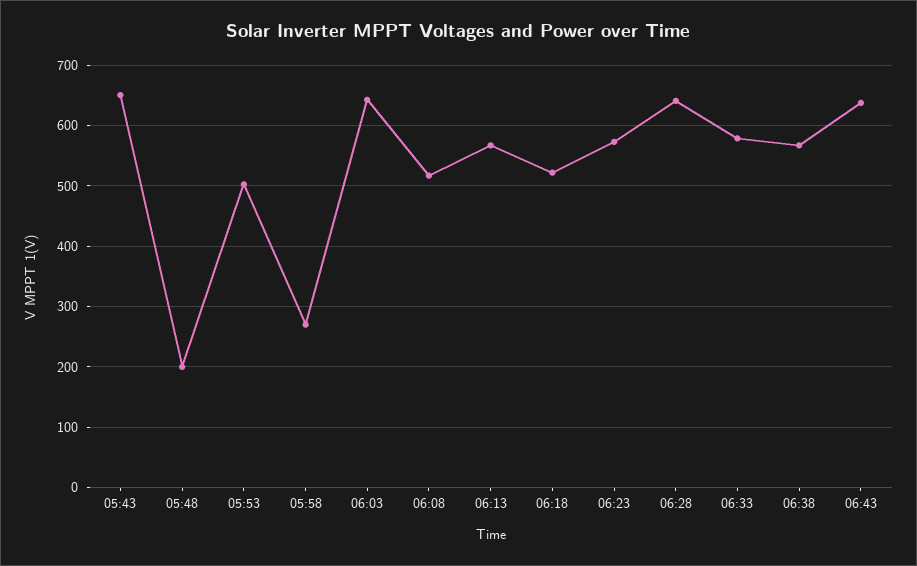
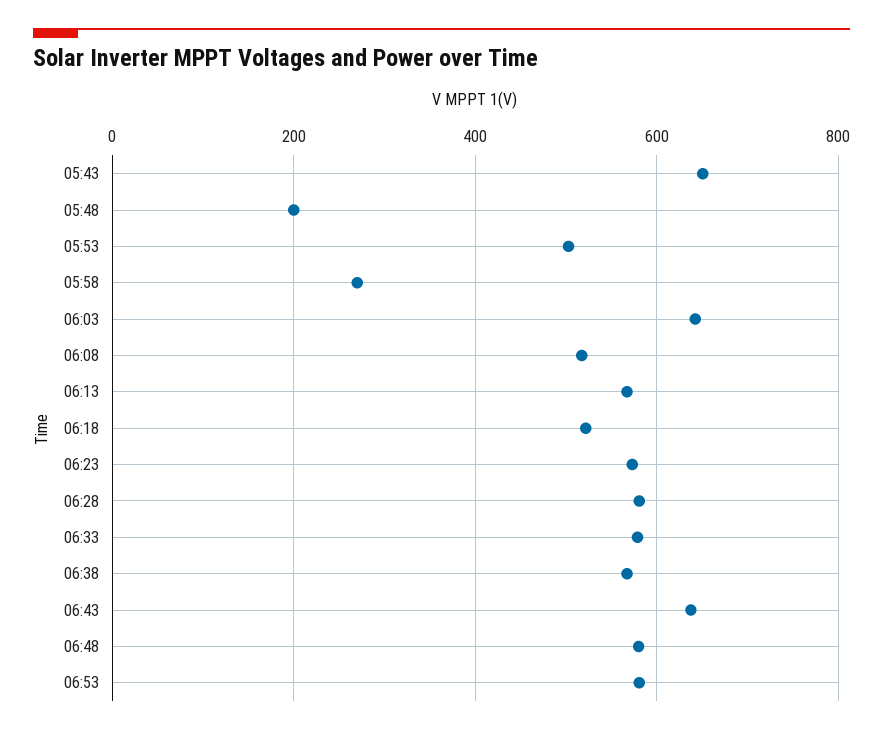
06:28: 640 -> 580
06:48: none -> 580
06:53: none -> 580

